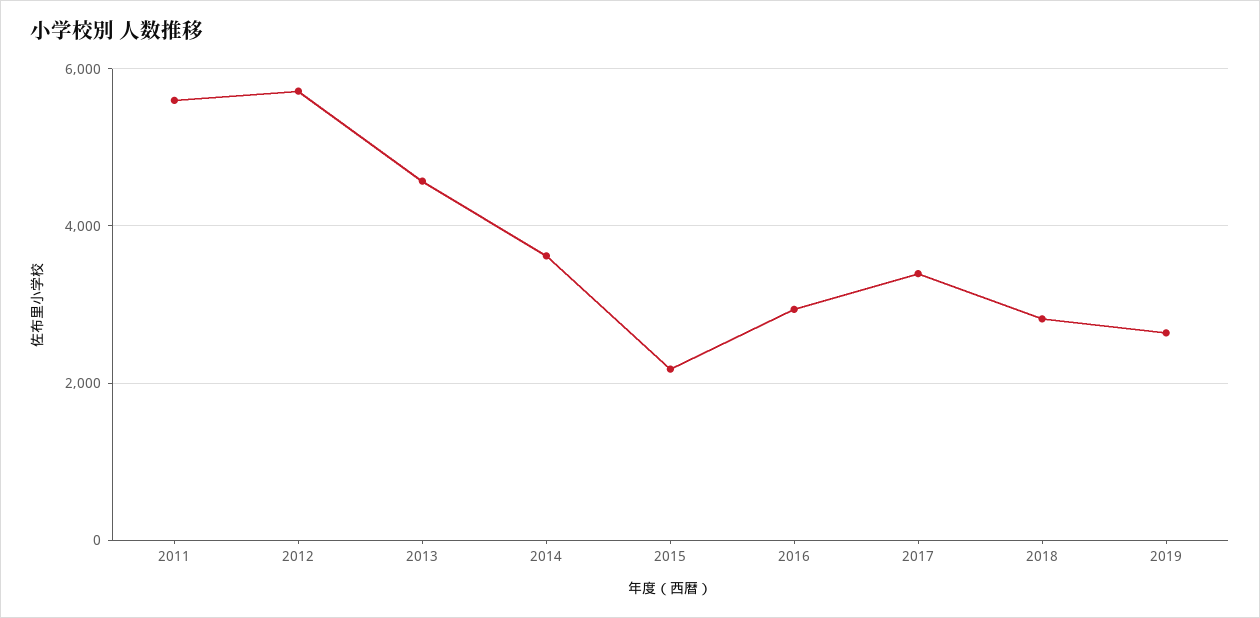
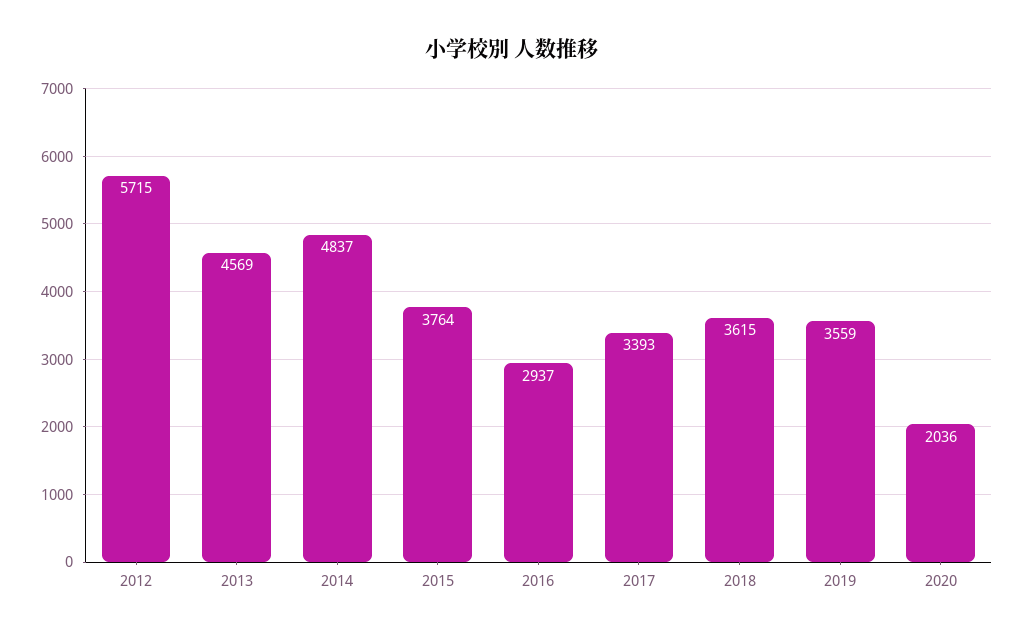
2011: 5600 -> none
2014: 3600 -> 4837
2015: 2200 -> 3764
2018: 2800 -> 3615
2019: 2600 -> 3559
2020: none -> 2036

